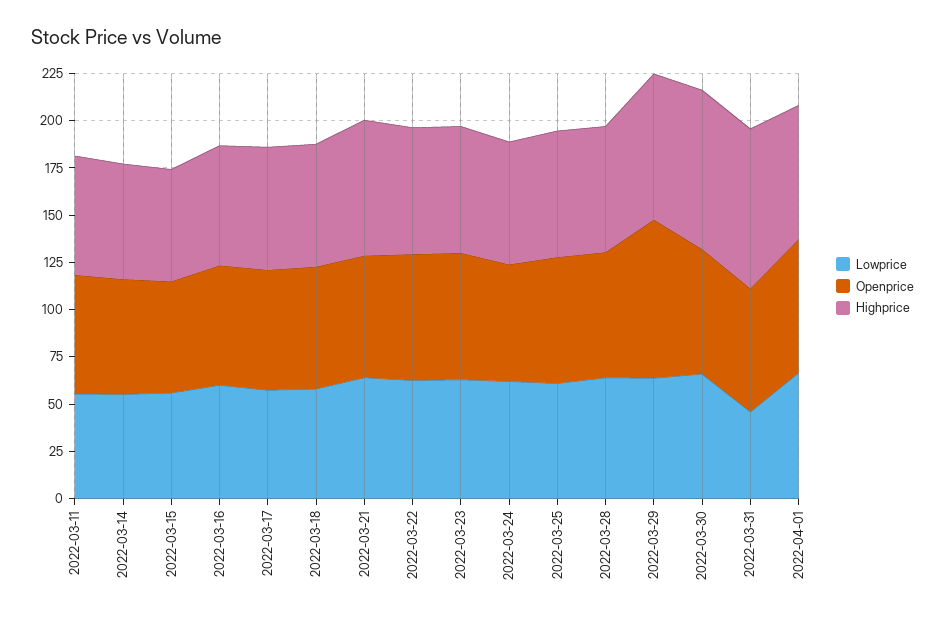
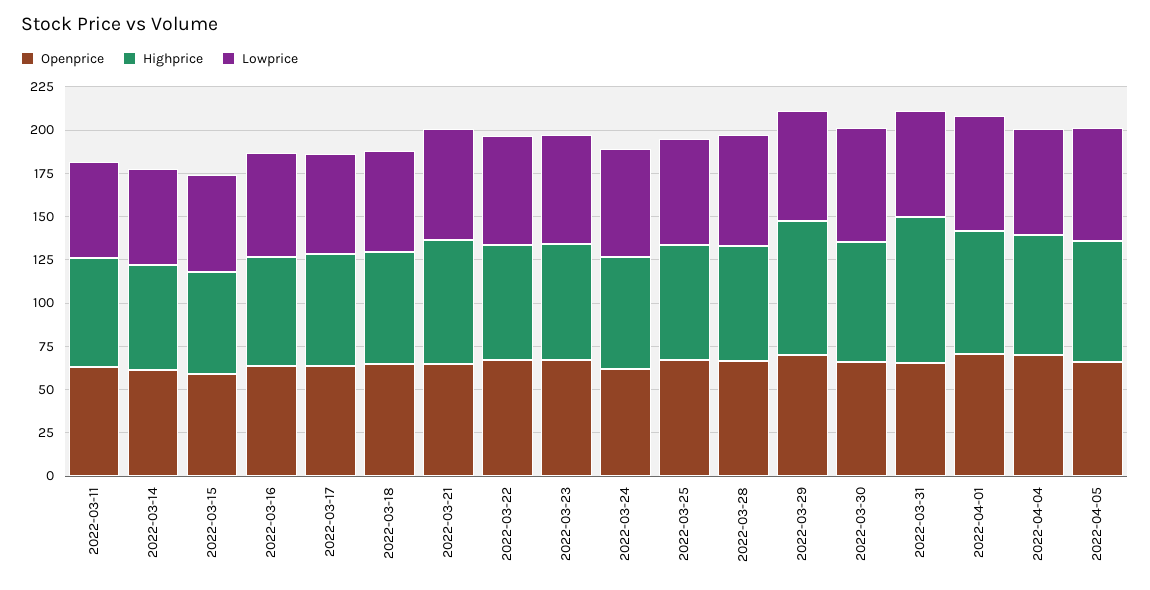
Openprice, 2022-03-29: 85 -> 70
Highprice, 2022-03-30: 85 -> 70
Lowprice, 2022-03-31: 45 -> 60
Openprice, 2022-04-04: none -> 70
Highprice, 2022-04-04: none -> 70
Lowprice, 2022-04-04: none -> 60
Openprice, 2022-04-05: none -> 65
Highprice, 2022-04-05: none -> 70
Lowprice, 2022-04-05: none -> 65

